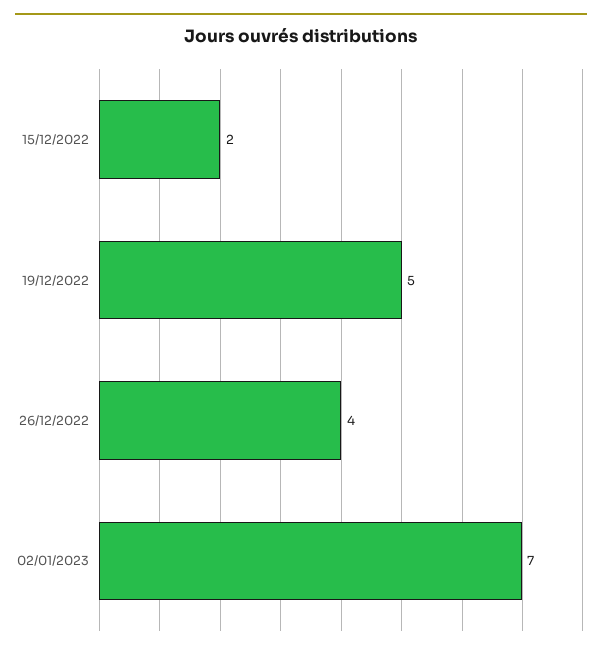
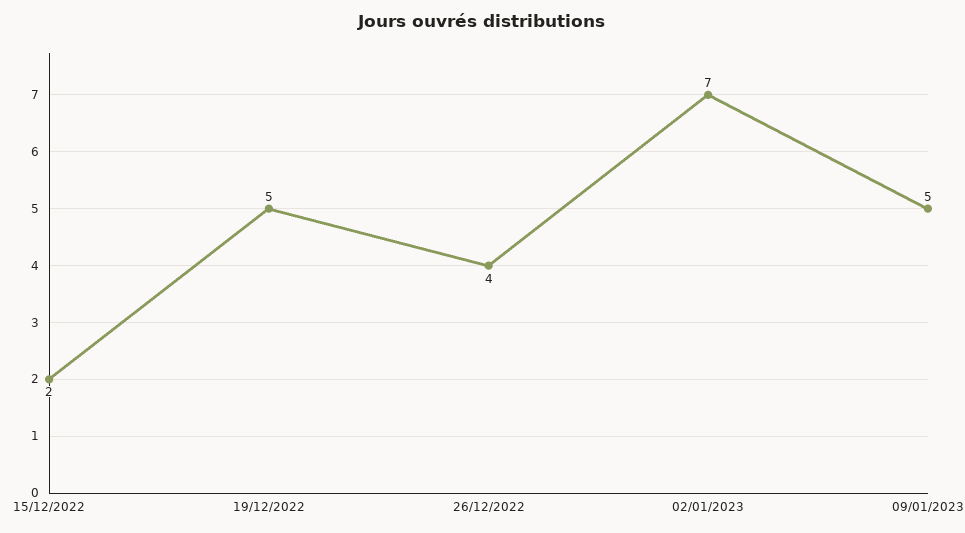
09/01/2023: none -> 5

